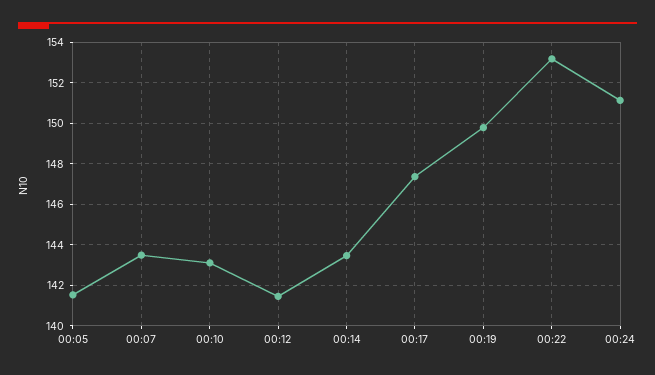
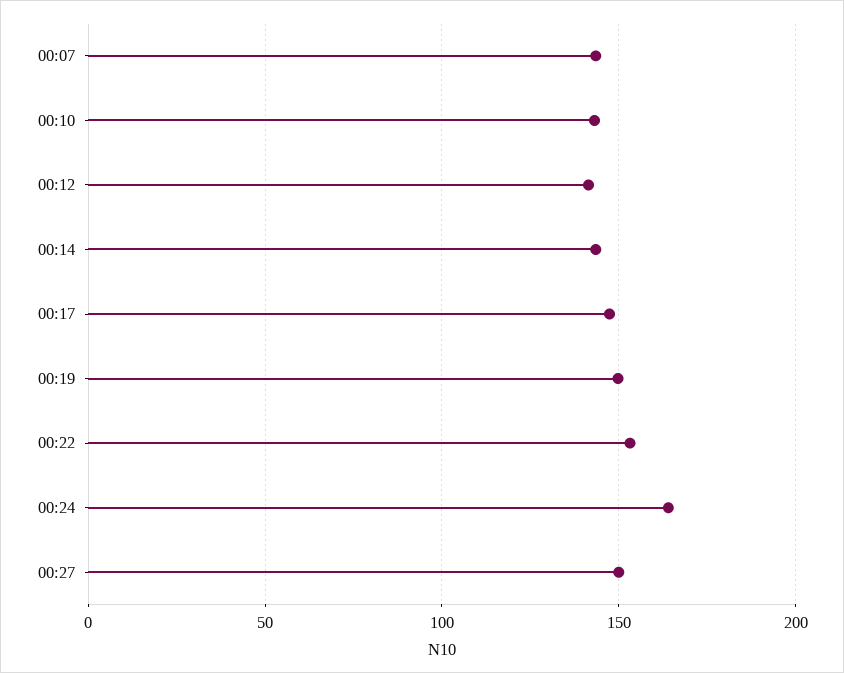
00:05: 141.5 -> none
00:24: 151 -> 165
00:27: none -> 150

